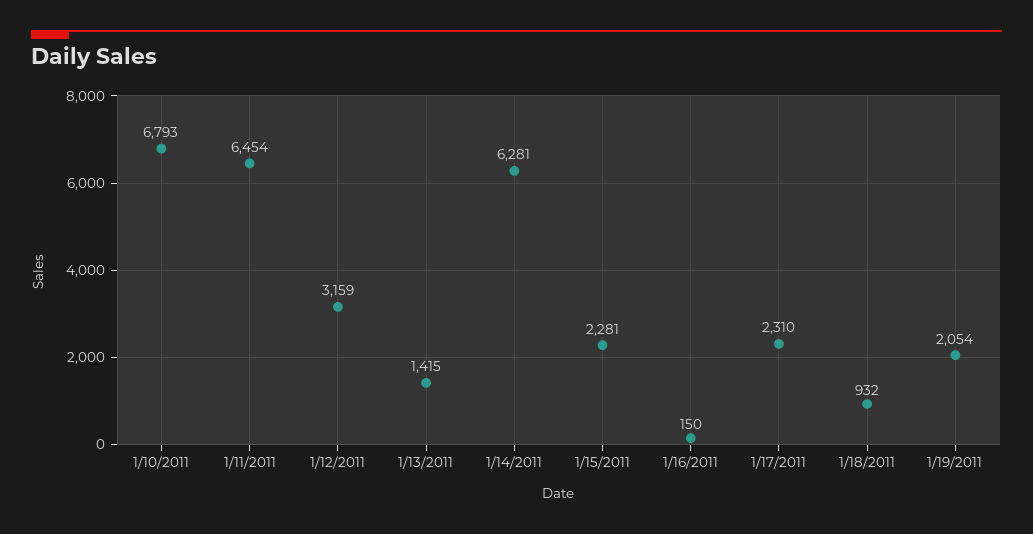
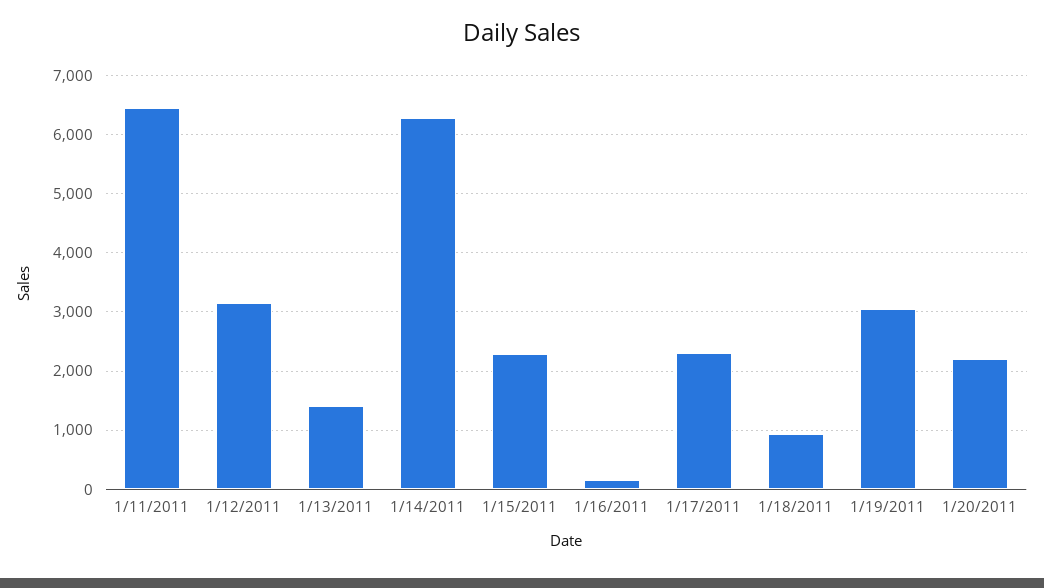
1/10/2011: 6793 -> none
1/19/2011: 2054 -> 3000
1/20/2011: none -> 2200

